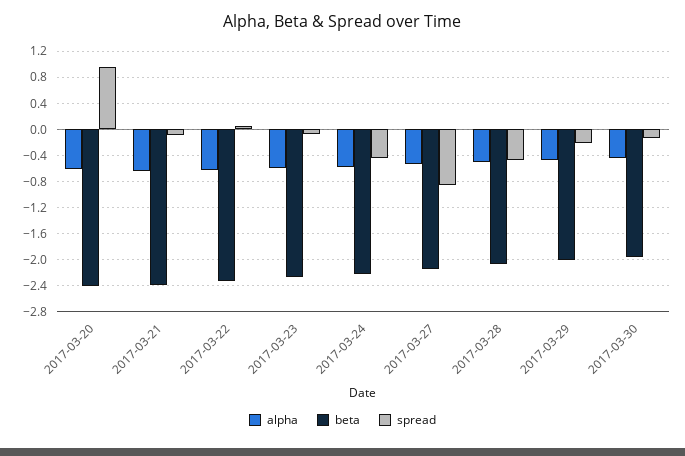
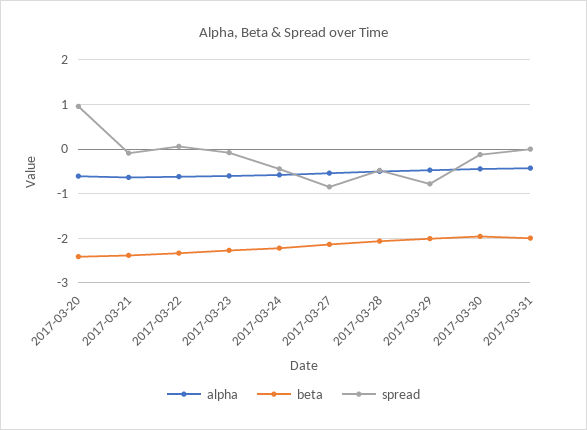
spread, 2017-03-29: -0.2 -> -0.8
alpha, 2017-03-31: none -> -0.4
beta, 2017-03-31: none -> -2
spread, 2017-03-31: none -> 0

